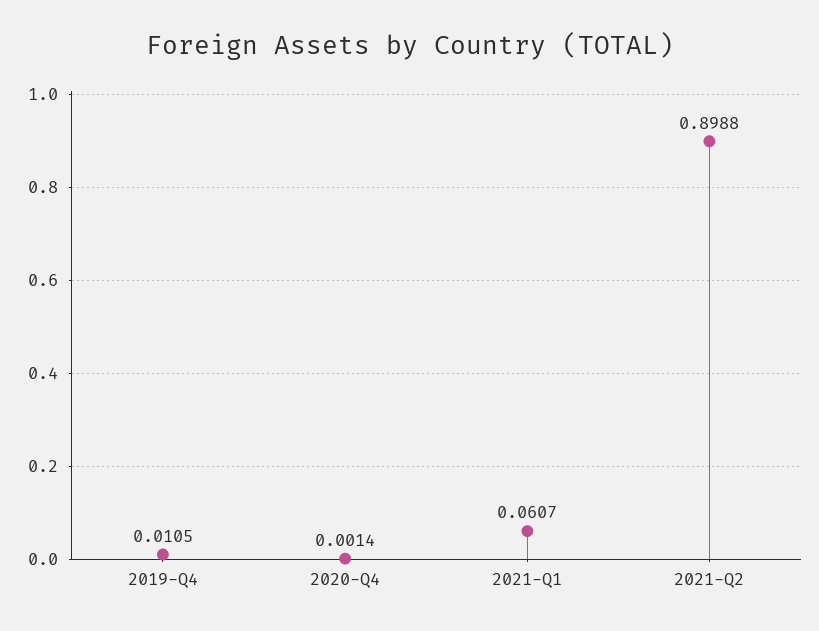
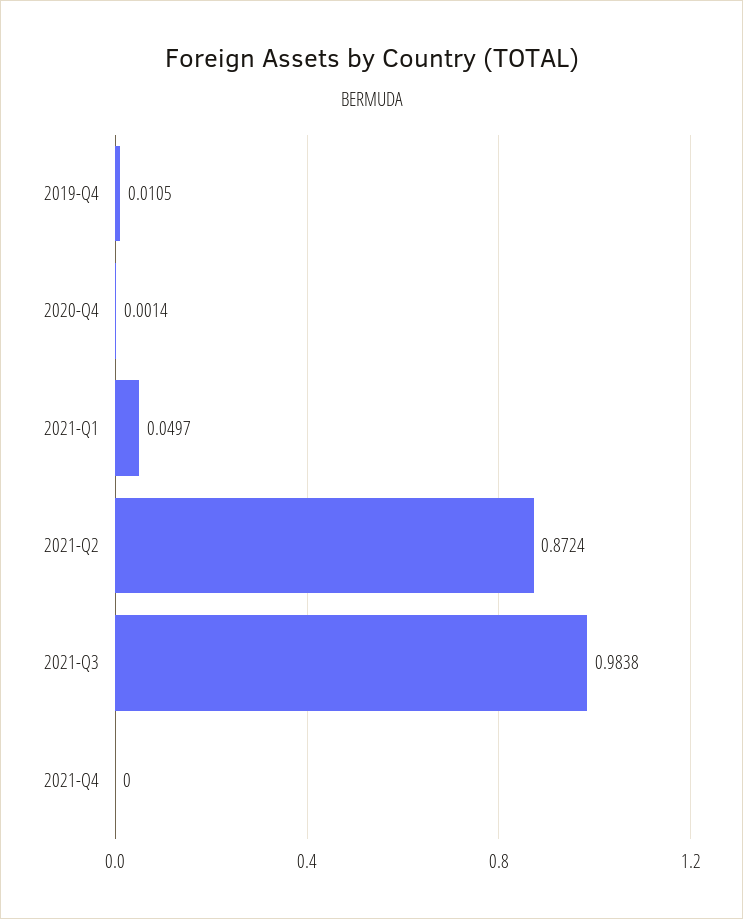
2021-Q1: 0.0607 -> 0.0497
2021-Q2: 0.8988 -> 0.8724
2021-Q3: none -> 0.9838
2021-Q4: none -> 0

